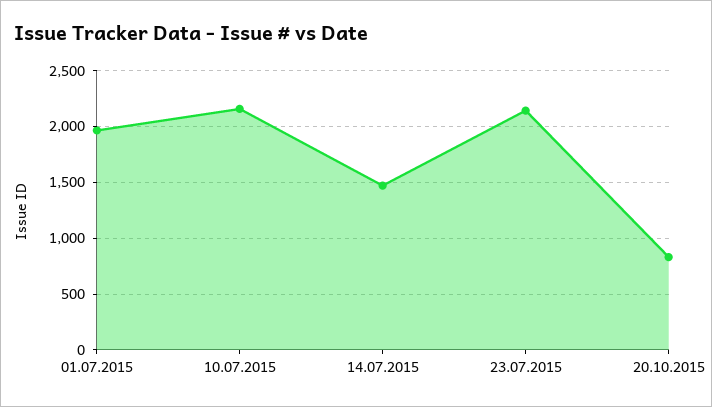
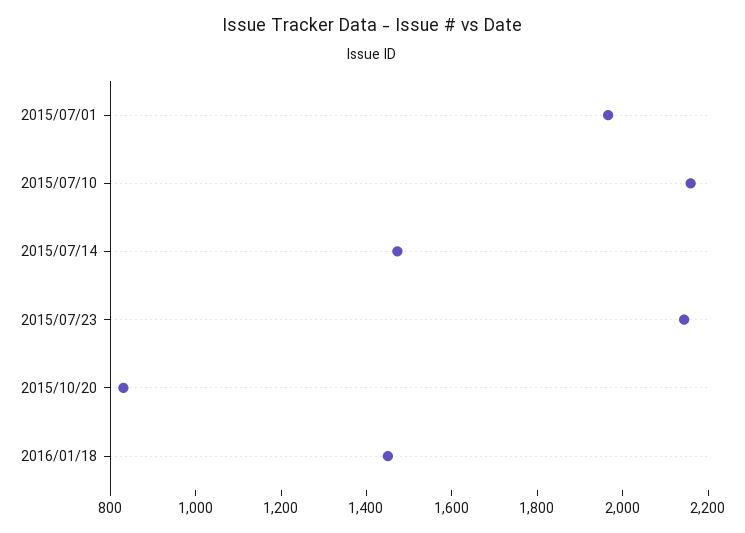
2016/01/18: none -> 1450

